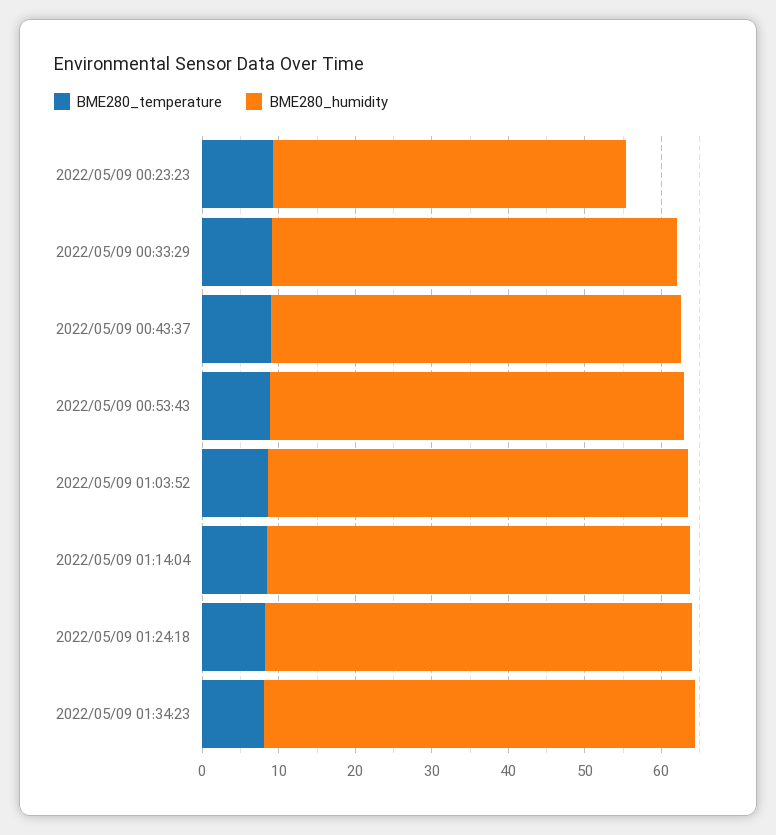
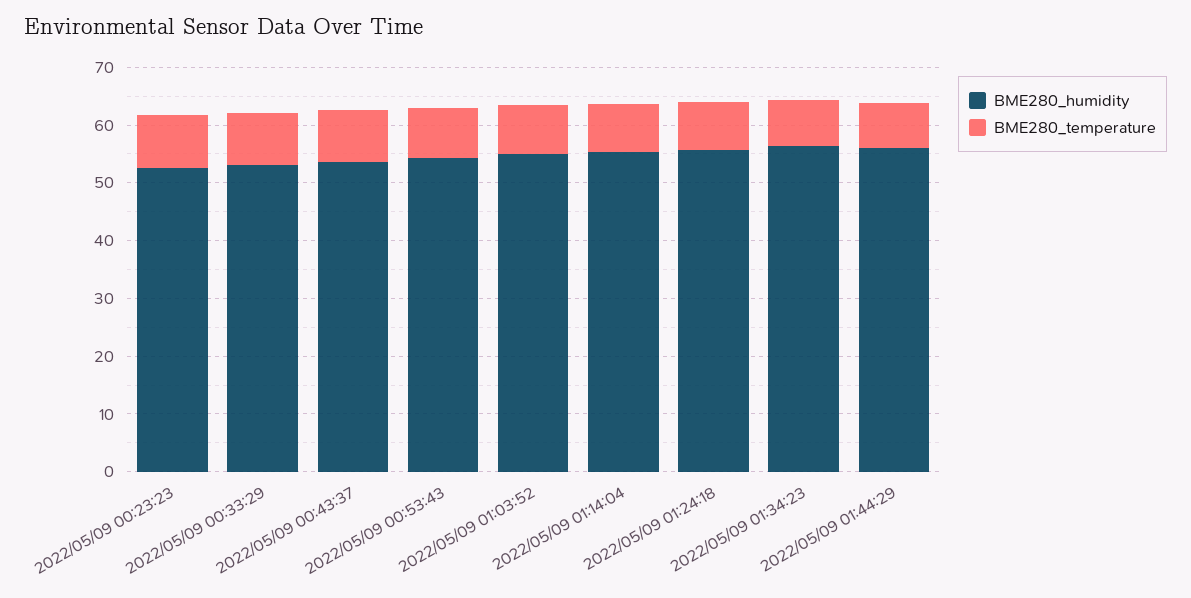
BME280_humidity, 2022/05/09 00:23:23: 46 -> 52
BME280_humidity, 2022/05/09 01:44:29: none -> 56
BME280_temperature, 2022/05/09 01:44:29: none -> 8

